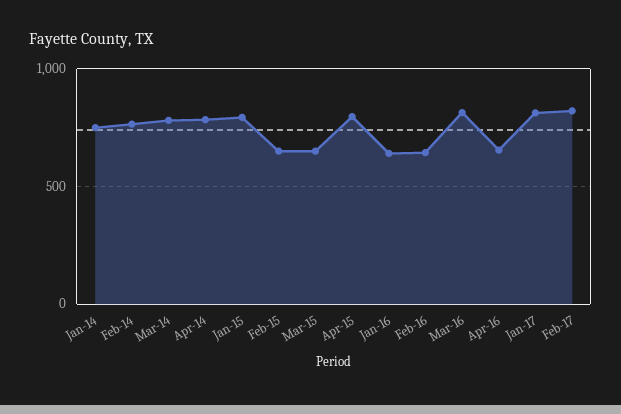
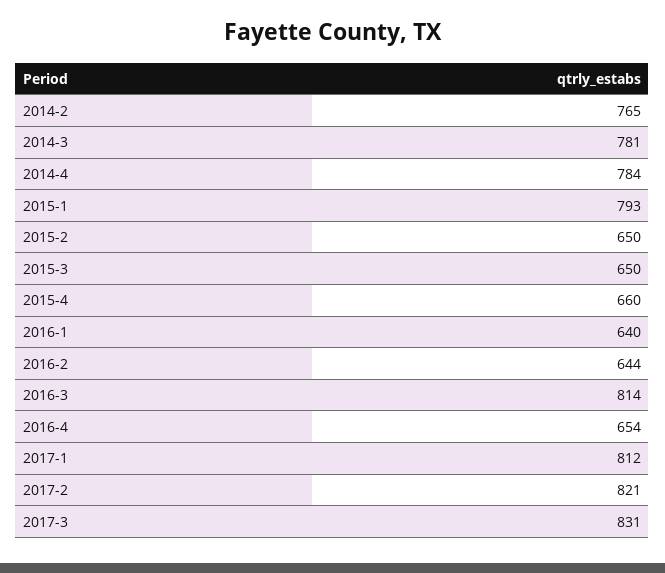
Jan-14: 750 -> none
Apr-15: 800 -> 660
2017-3: none -> 831

